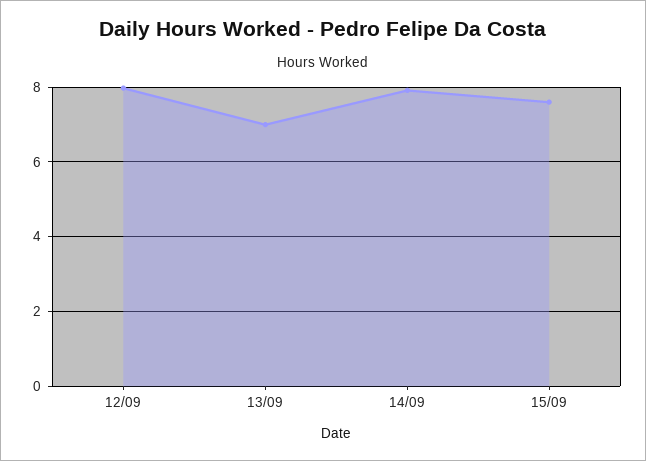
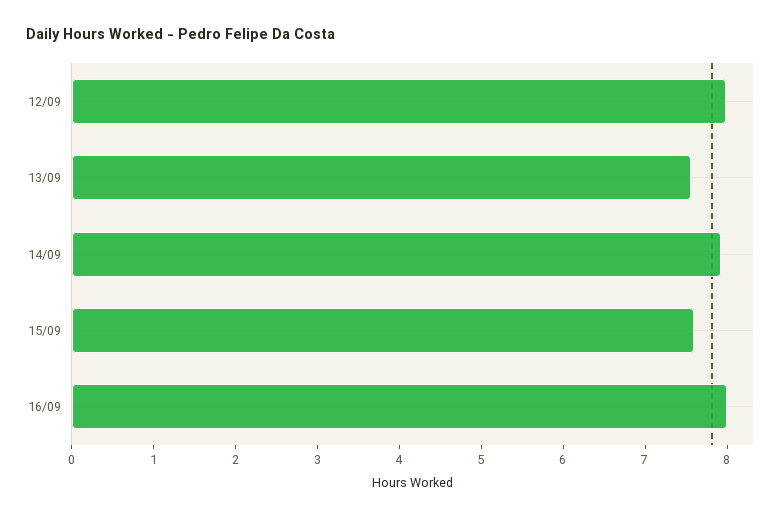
13/09: 7 -> 7.6
16/09: none -> 8

